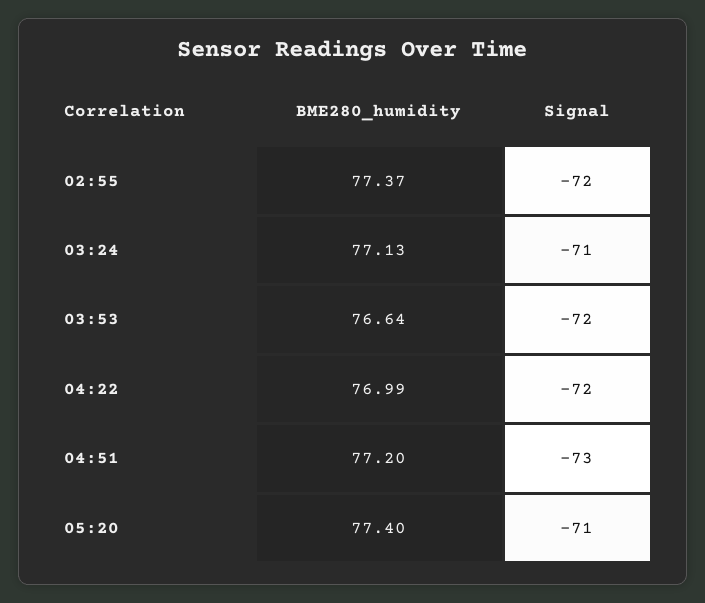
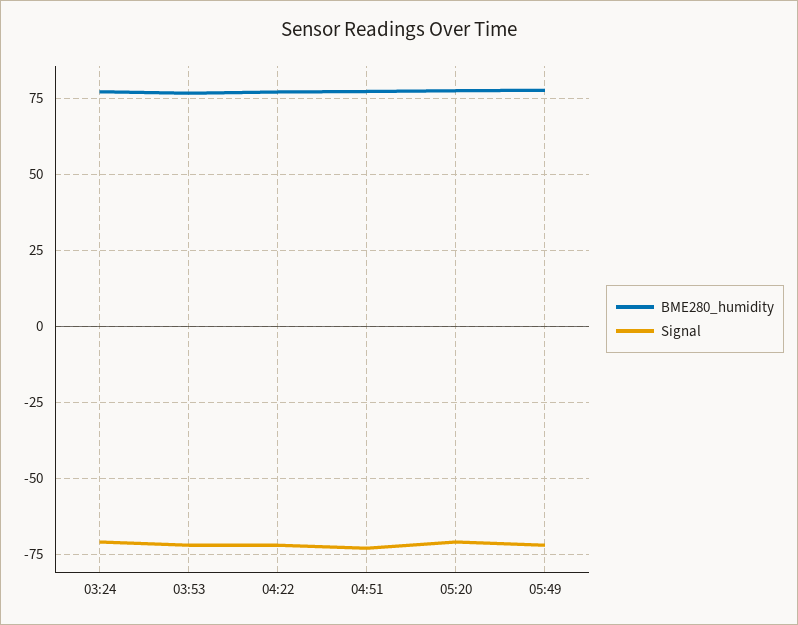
BME280_humidity, 02:55: 77.37 -> none
Signal, 02:55: -72 -> none
BME280_humidity, 05:49: none -> 77.5
Signal, 05:49: none -> -72.5

